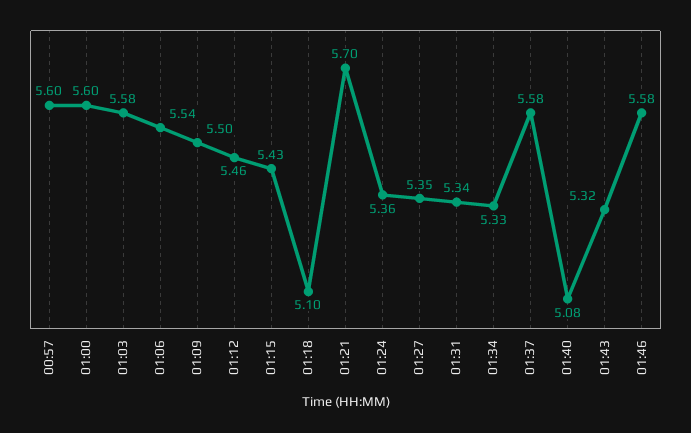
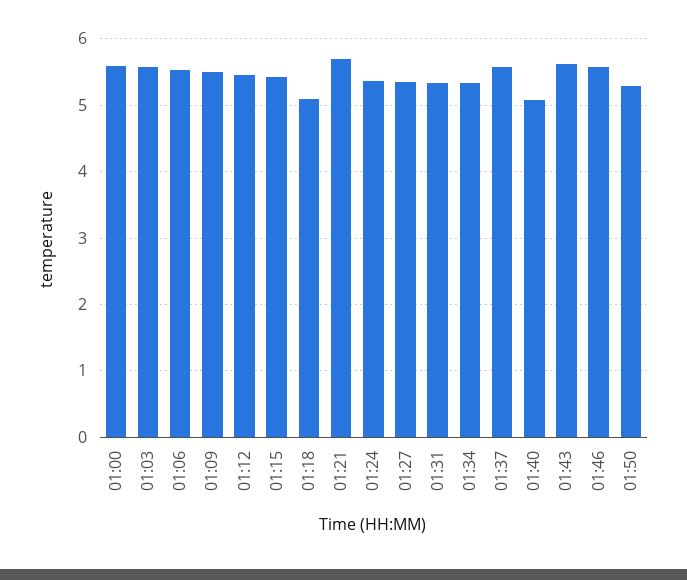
00:57: 5.6 -> none
01:43: 5.32 -> 5.6
01:50: none -> 5.3

